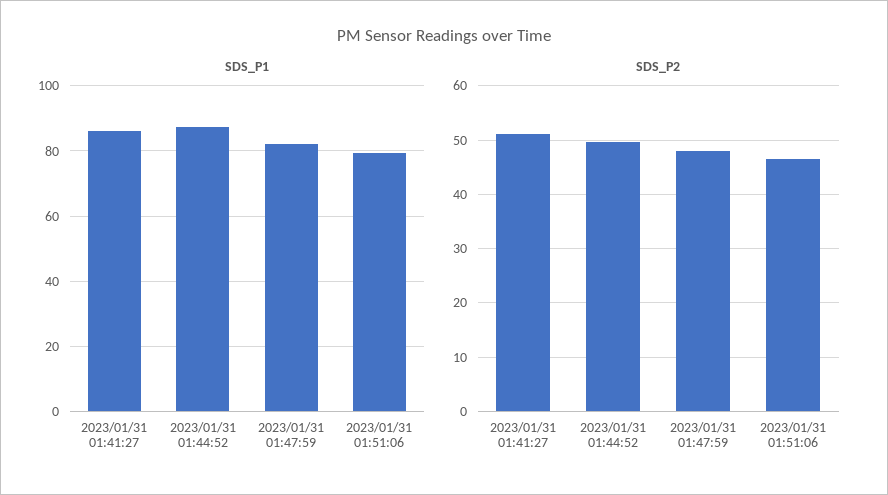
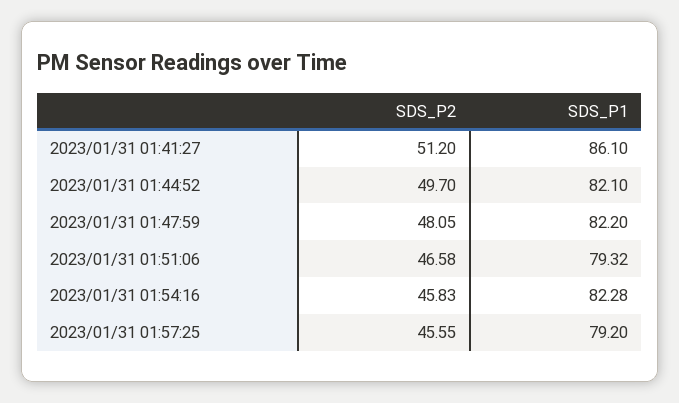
SDS_P1, 2023/01/31 01:44:52: 88 -> 82.1
SDS_P2, 2023/01/31 01:54:16: none -> 45.83
SDS_P1, 2023/01/31 01:54:16: none -> 82.28
SDS_P2, 2023/01/31 01:57:25: none -> 45.55
SDS_P1, 2023/01/31 01:57:25: none -> 79.2

